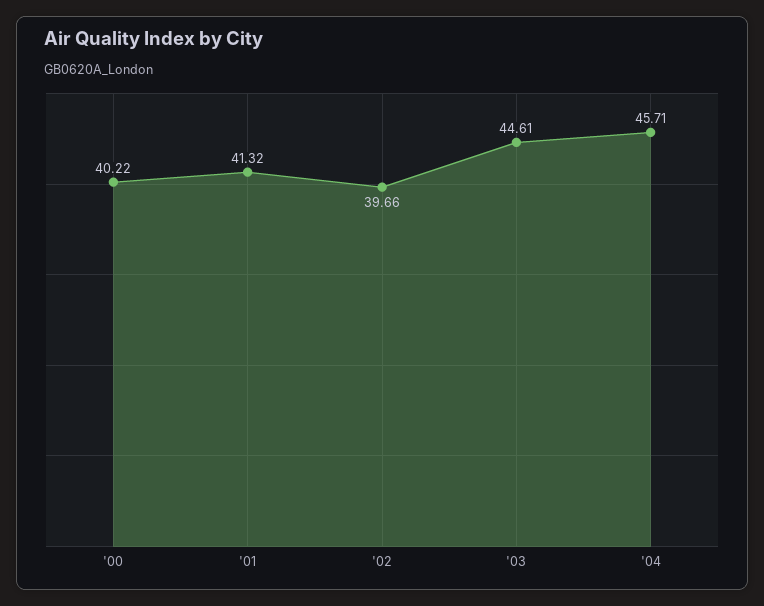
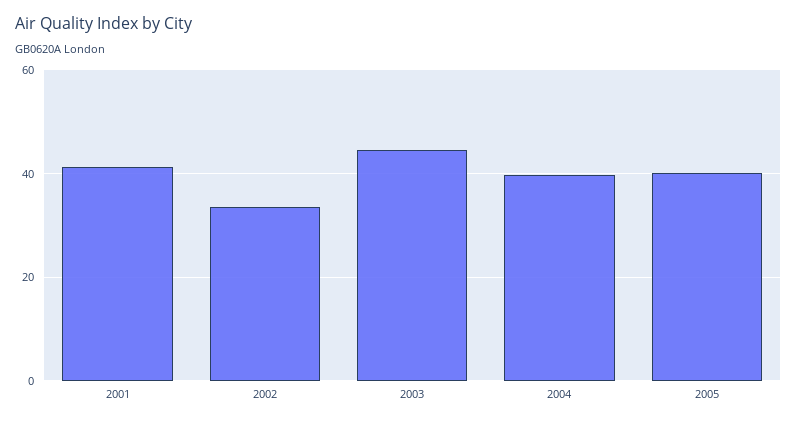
'00: 40.22 -> none
'02: 39.66 -> 34
'04: 45.71 -> 40
2005: none -> 40

